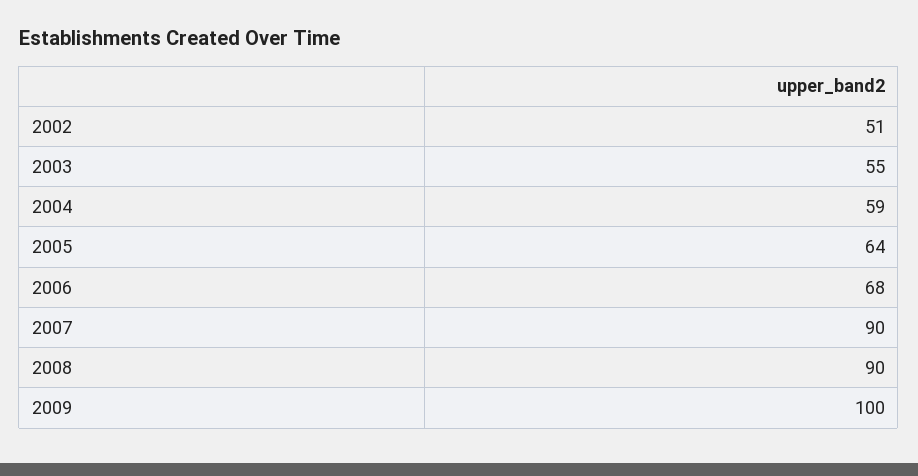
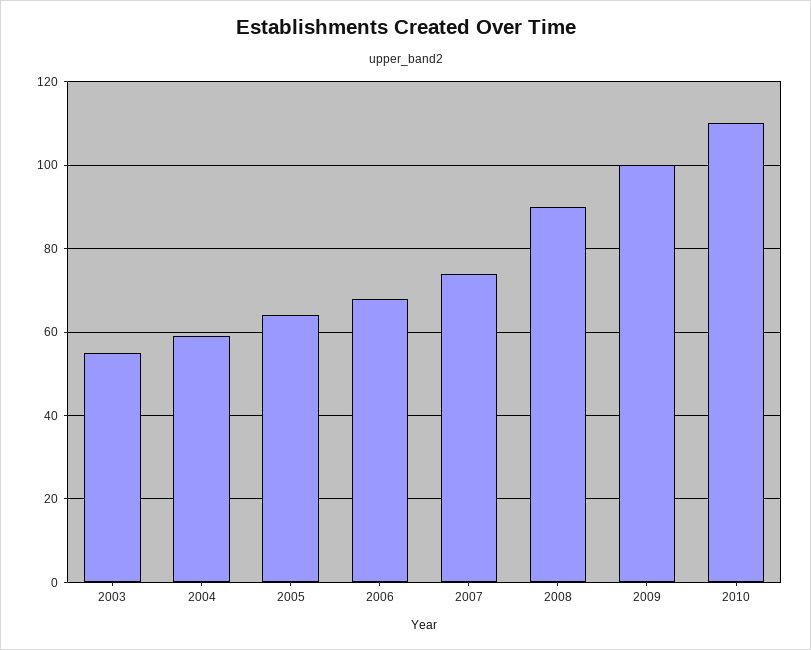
2002: 51 -> none
2007: 90 -> 75
2010: none -> 110

